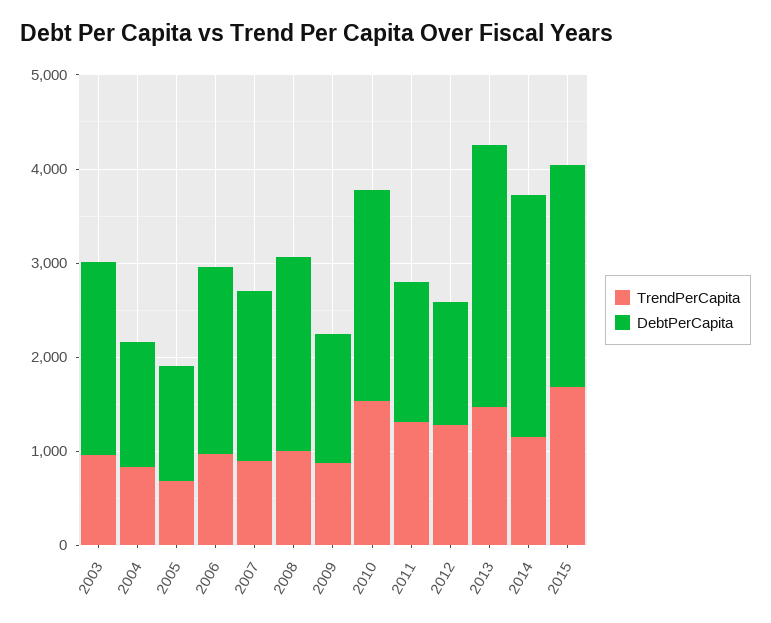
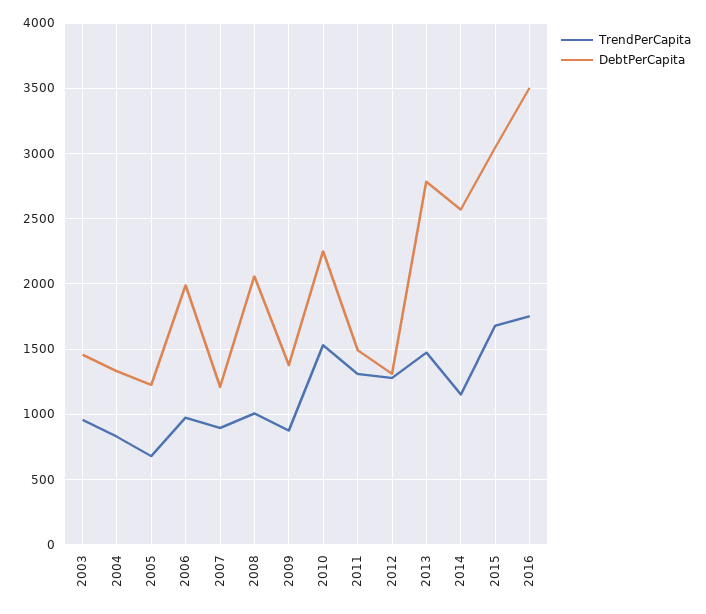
DebtPerCapita, 2003: 2000 -> 1450
DebtPerCapita, 2007: 1800 -> 1200
DebtPerCapita, 2015: 2400 -> 3050
TrendPerCapita, 2016: none -> 1750
DebtPerCapita, 2016: none -> 3500

